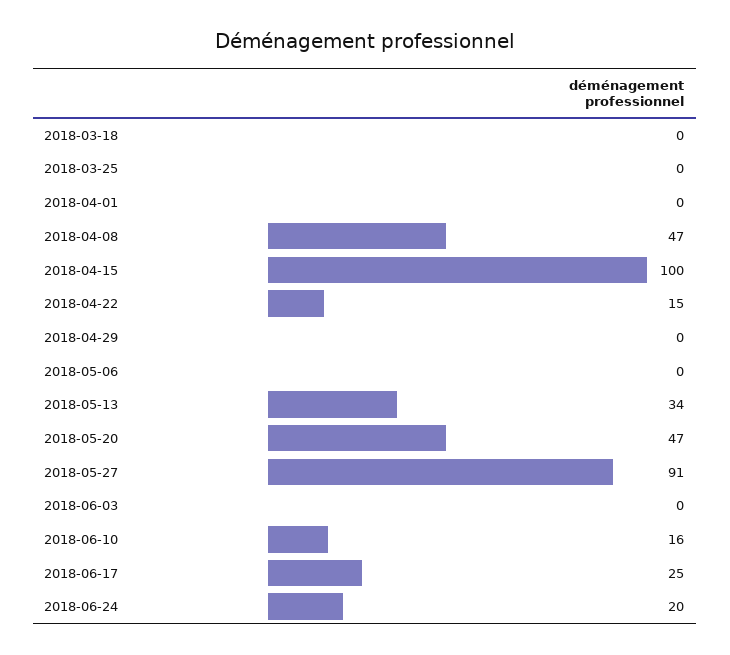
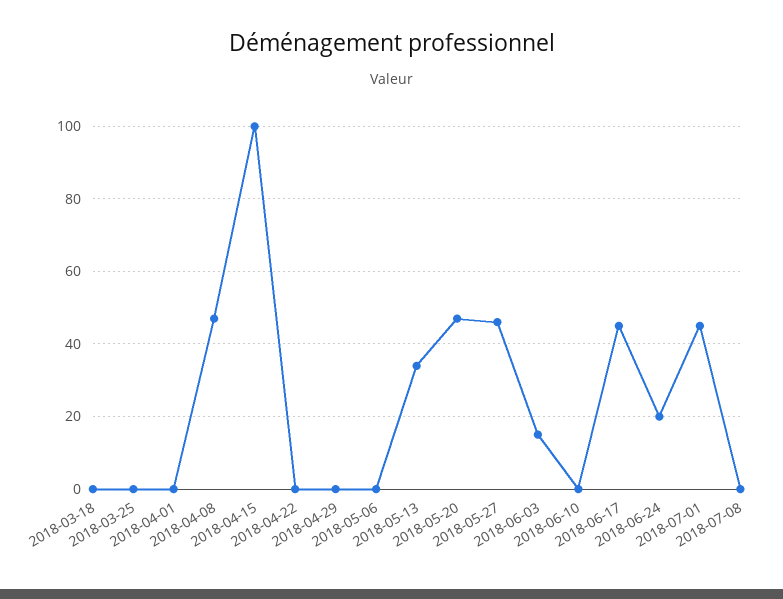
2018-04-22: 15 -> 0
2018-05-27: 91 -> 45
2018-06-03: 0 -> 15
2018-06-10: 16 -> 0
2018-06-17: 25 -> 45
2018-07-01: none -> 45
2018-07-08: none -> 0

